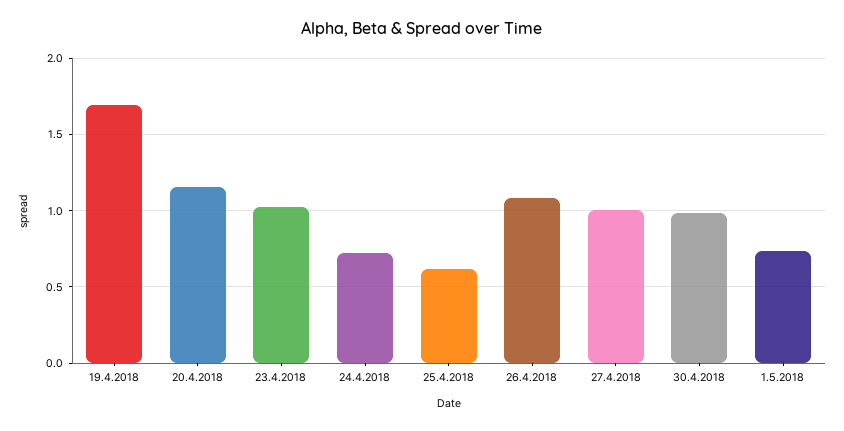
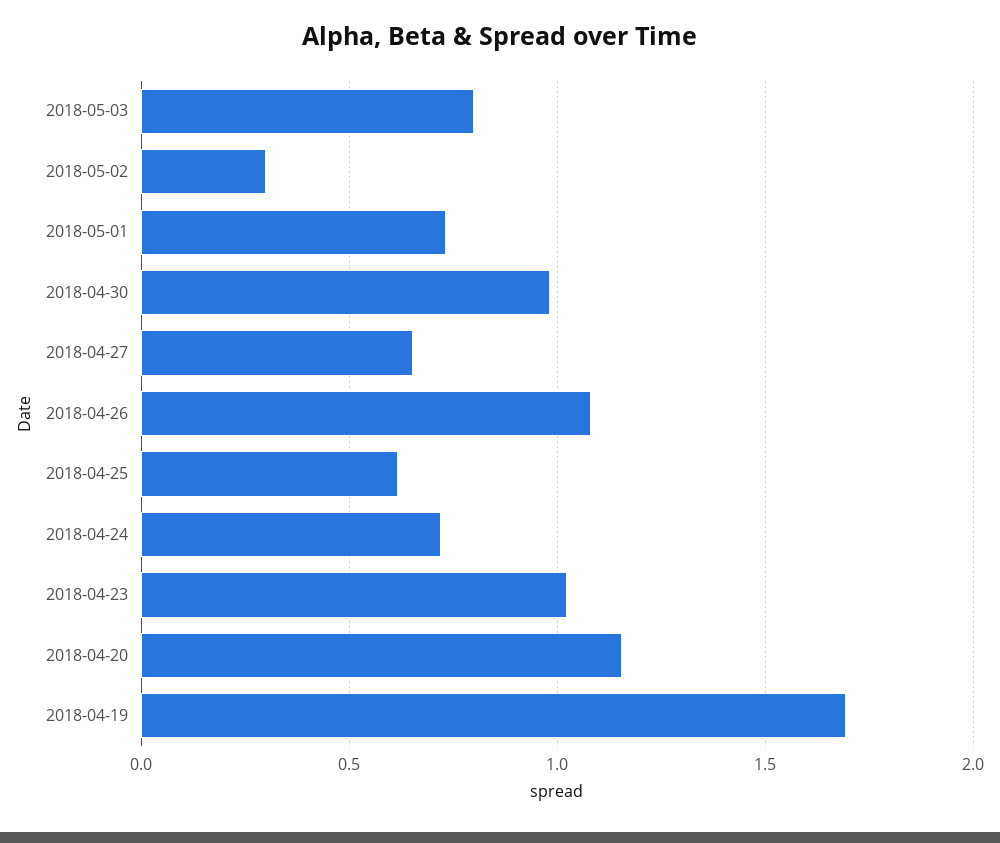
27.4.2018: 1 -> 0.65
2018-05-03: none -> 0.8
2018-05-02: none -> 0.3

